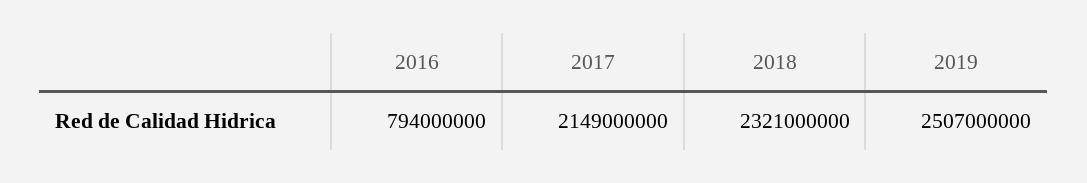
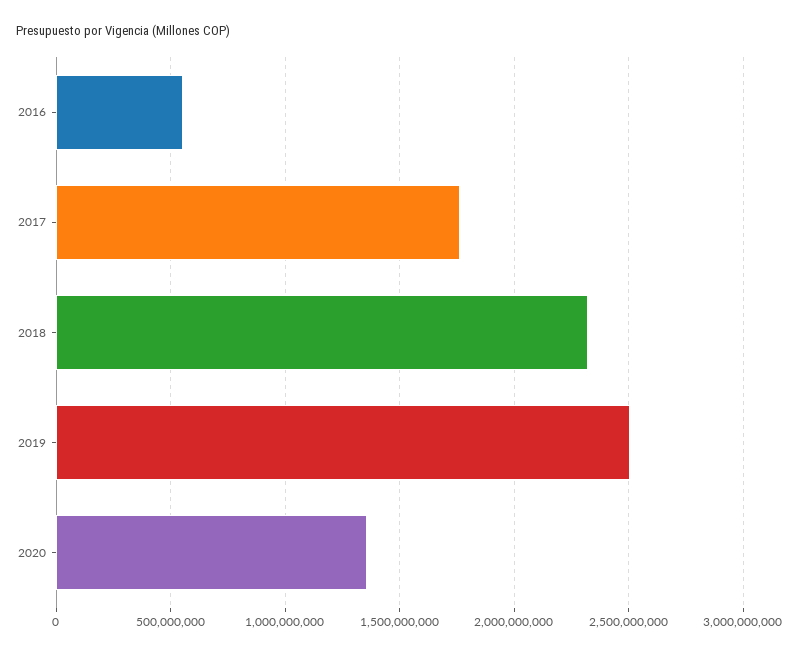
2016: 794000000 -> 550000000
2017: 2149000000 -> 1750000000
2020: none -> 1350000000

